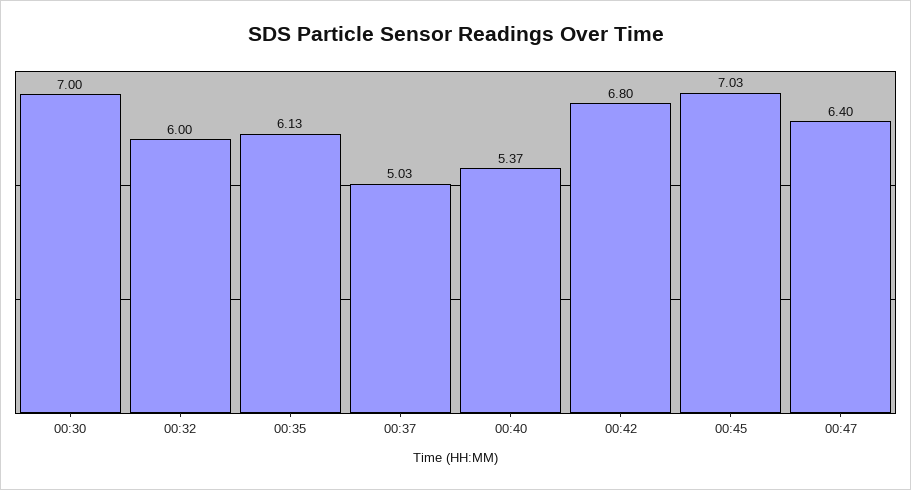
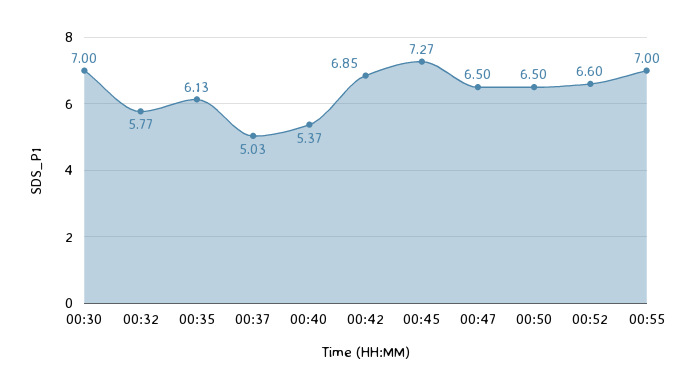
00:32: 6 -> 5.77
00:42: 6.8 -> 6.85
00:45: 7.03 -> 7.27
00:47: 6.4 -> 6.5
00:50: none -> 6.5
00:52: none -> 6.6
00:55: none -> 7

